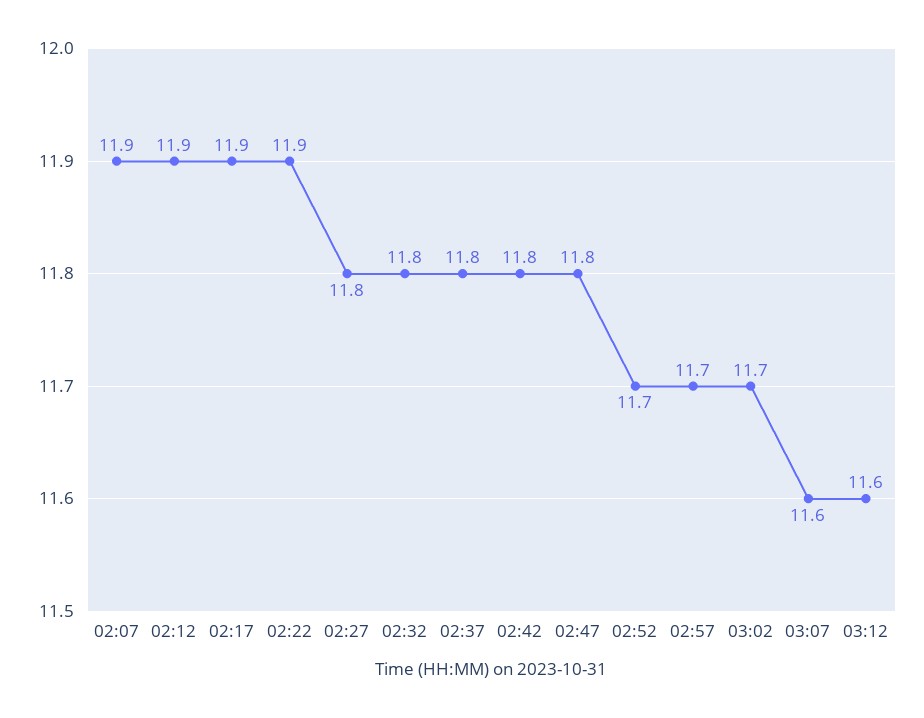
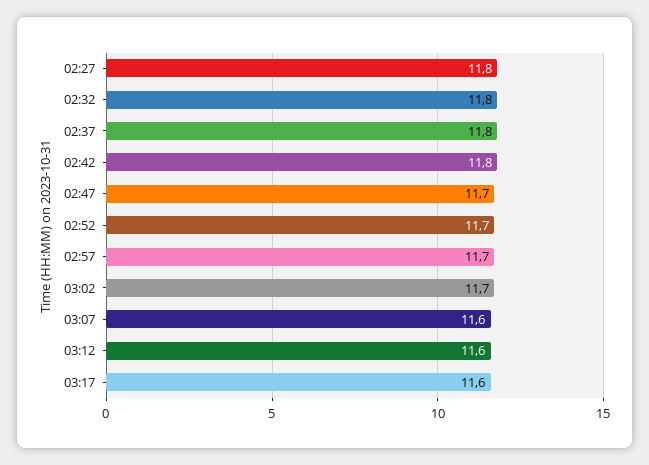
02:07: 11.9 -> none
02:12: 11.9 -> none
02:17: 11.9 -> none
02:22: 11.9 -> none
02:47: 11.8 -> 11.7
03:17: none -> 11.6

